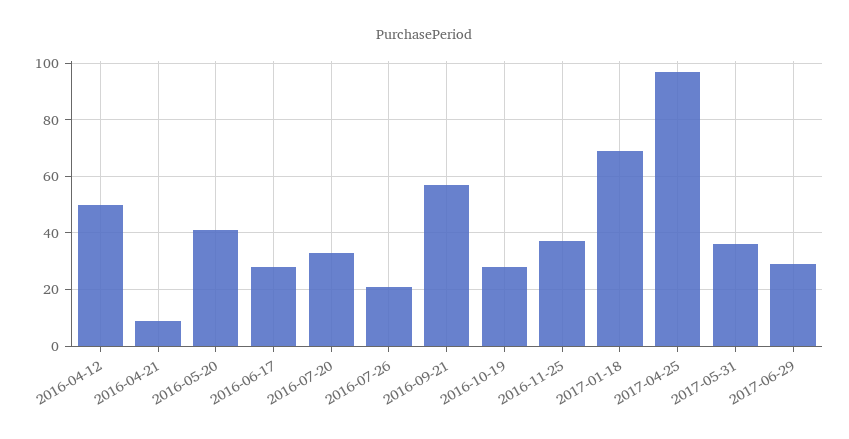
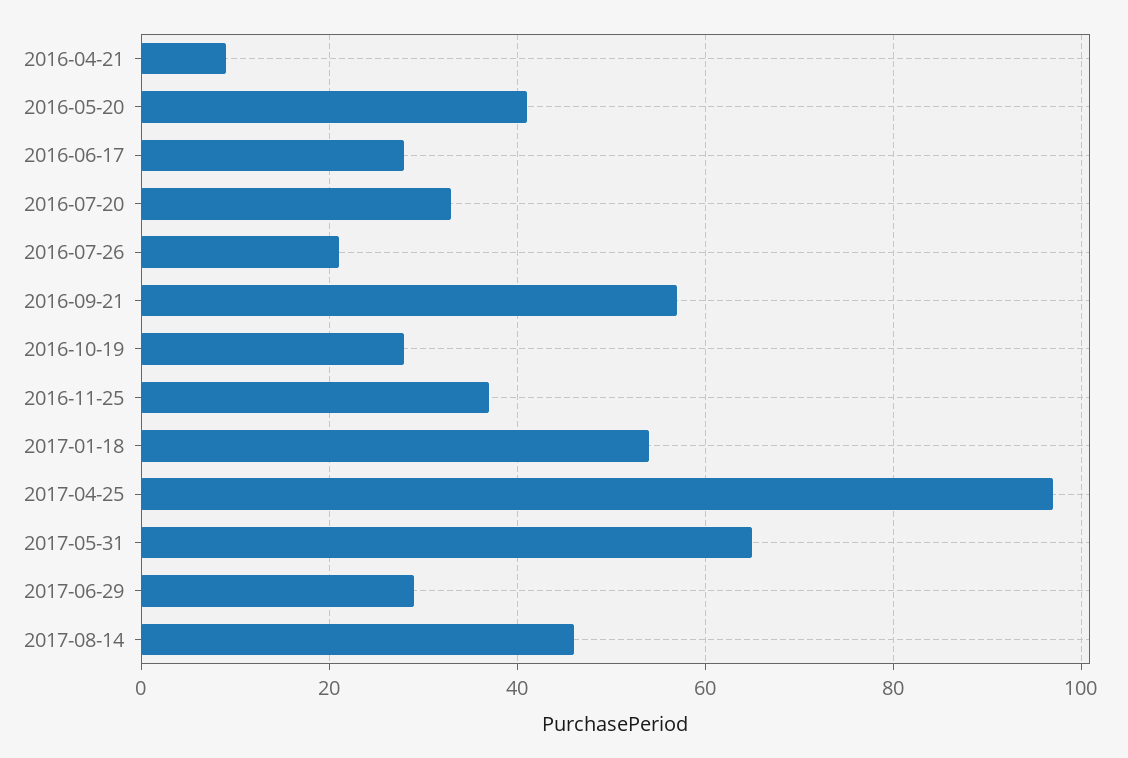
2016-04-12: 50 -> none
2017-01-18: 70 -> 55
2017-05-31: 35 -> 65
2017-08-14: none -> 45

